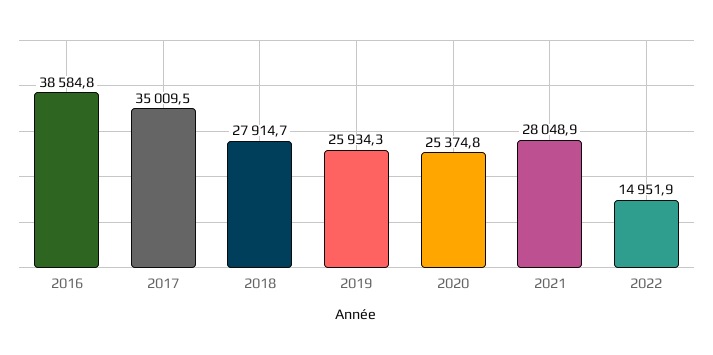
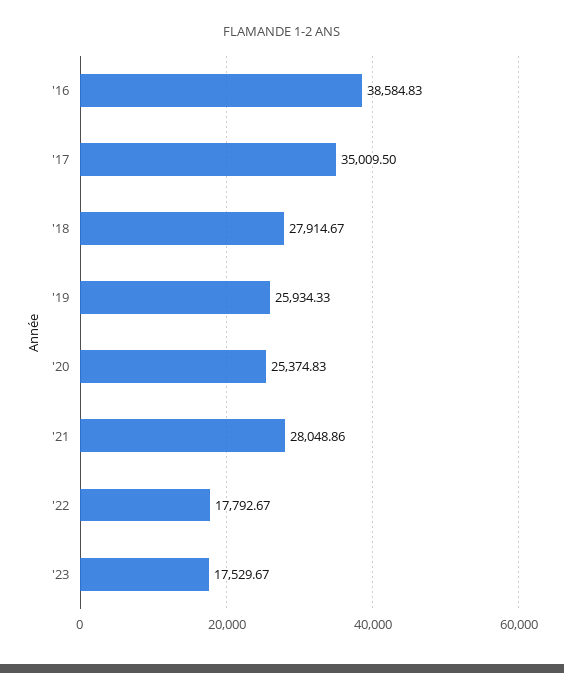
2022: 14951.9 -> 17792.67
'23: none -> 17529.67

